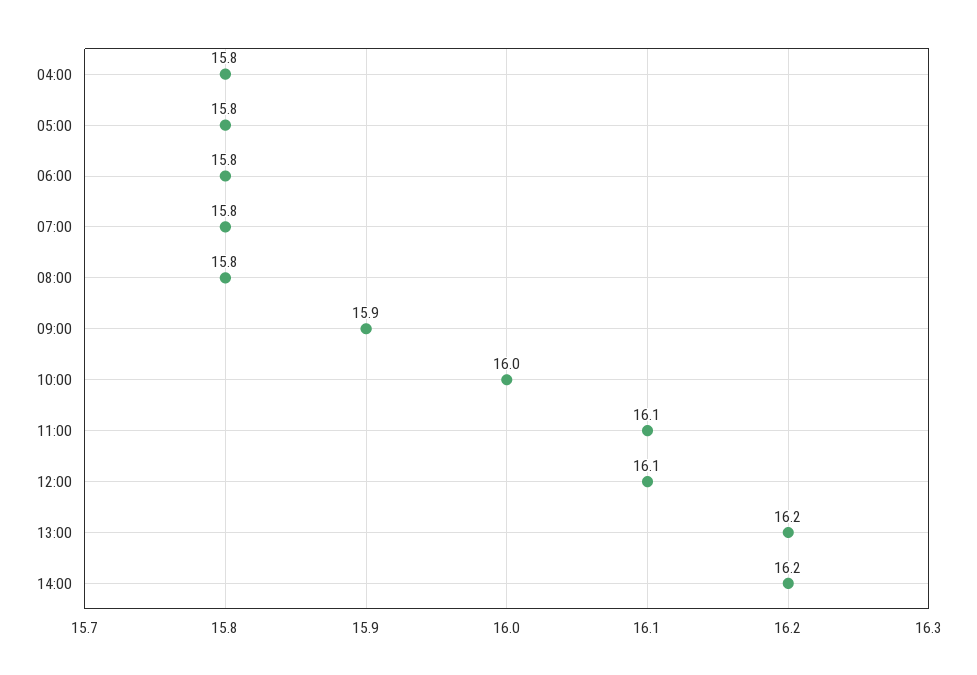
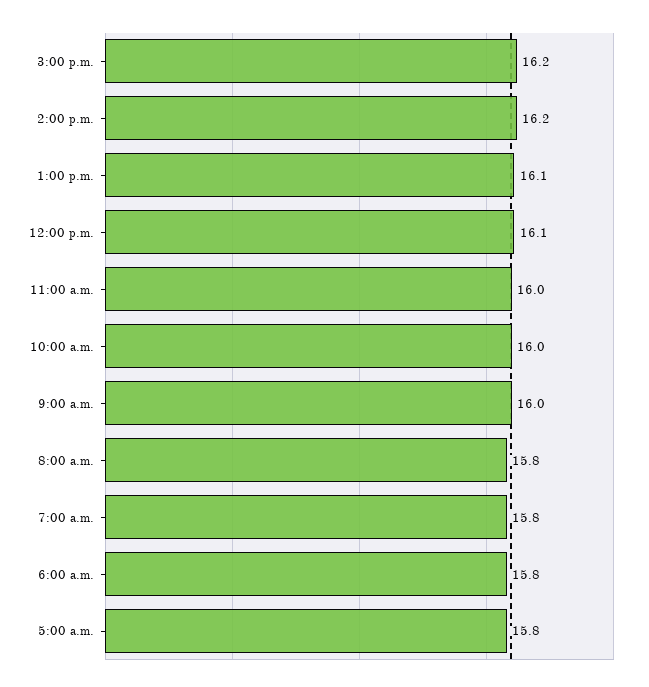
04:00: 15.8 -> none
09:00: 15.9 -> 16
11:00: 16.1 -> 16
13:00: 16.2 -> 16.1
3:00 p.m.: none -> 16.2

